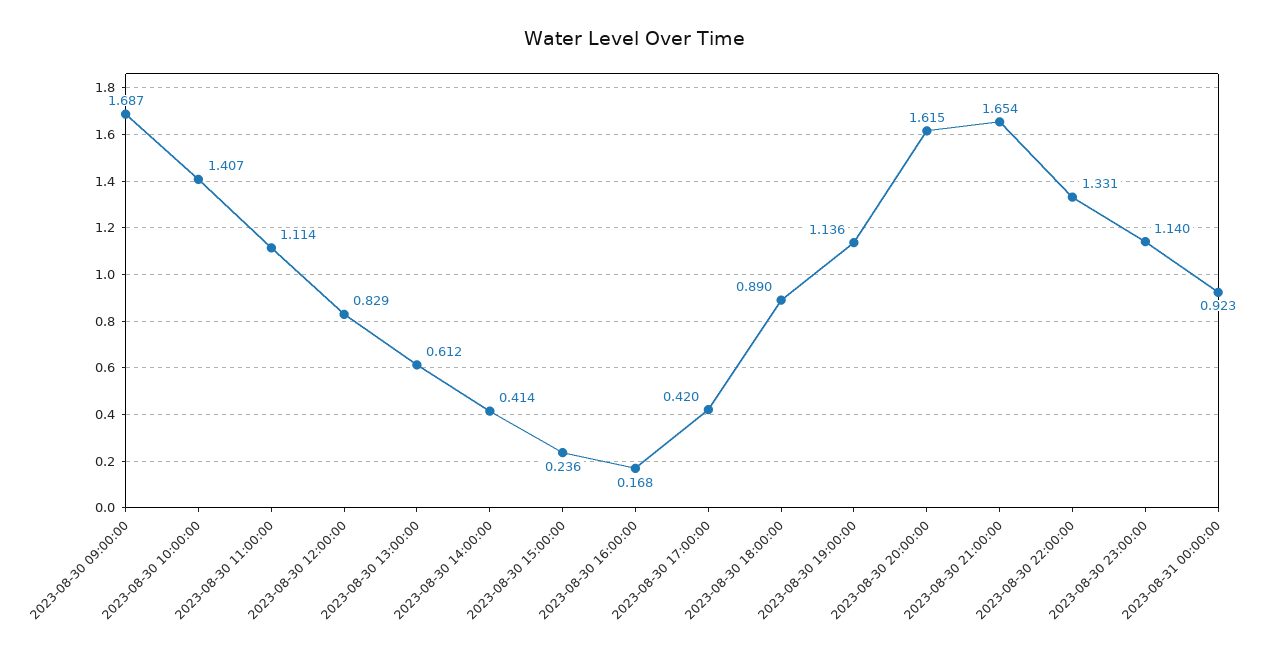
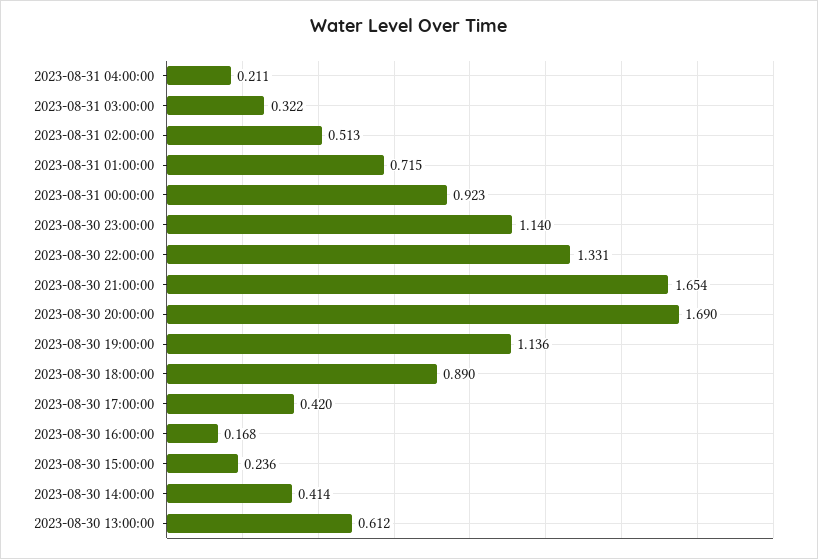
2023-08-30 09:00:00: 1.687 -> none
2023-08-30 10:00:00: 1.407 -> none
2023-08-30 11:00:00: 1.114 -> none
2023-08-30 12:00:00: 0.829 -> none
2023-08-30 20:00:00: 1.615 -> 1.69
2023-08-31 04:00:00: none -> 0.211
2023-08-31 03:00:00: none -> 0.322
2023-08-31 02:00:00: none -> 0.513
2023-08-31 01:00:00: none -> 0.715

